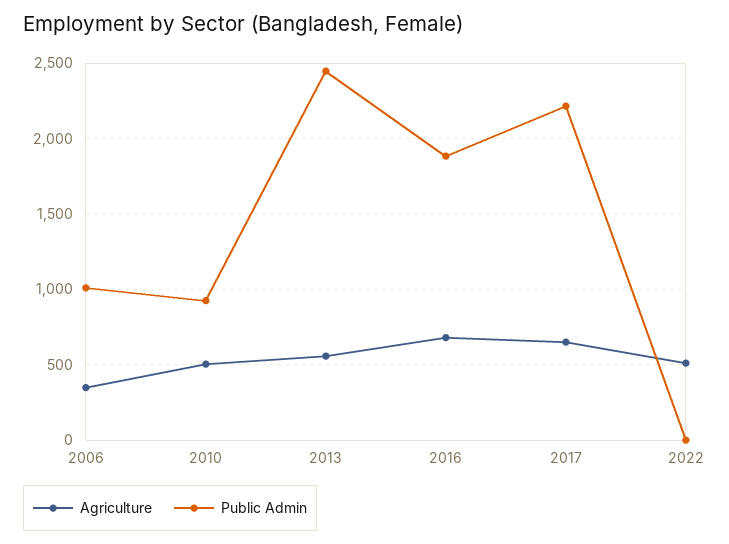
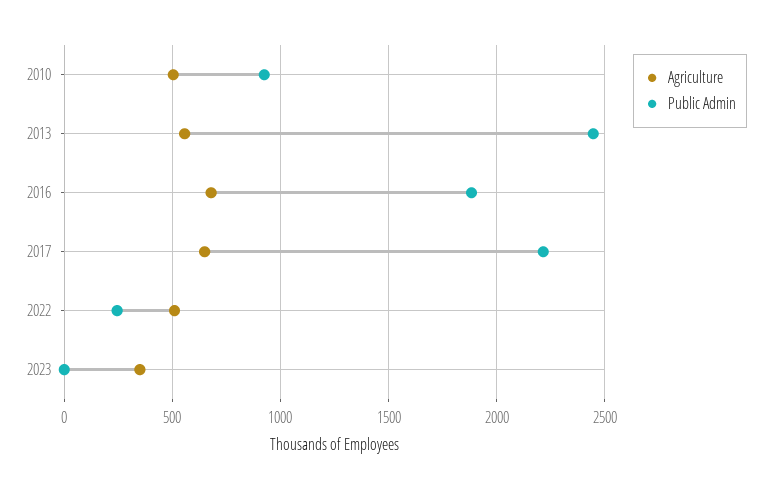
Agriculture, 2006: 350 -> none
Public Admin, 2006: 1000 -> none
Public Admin, 2022: 0 -> 250
Agriculture, 2023: none -> 350
Public Admin, 2023: none -> 0

